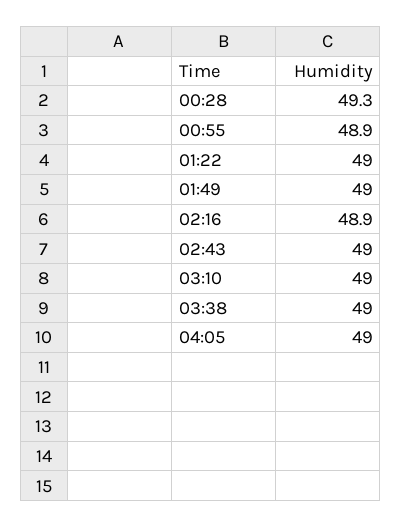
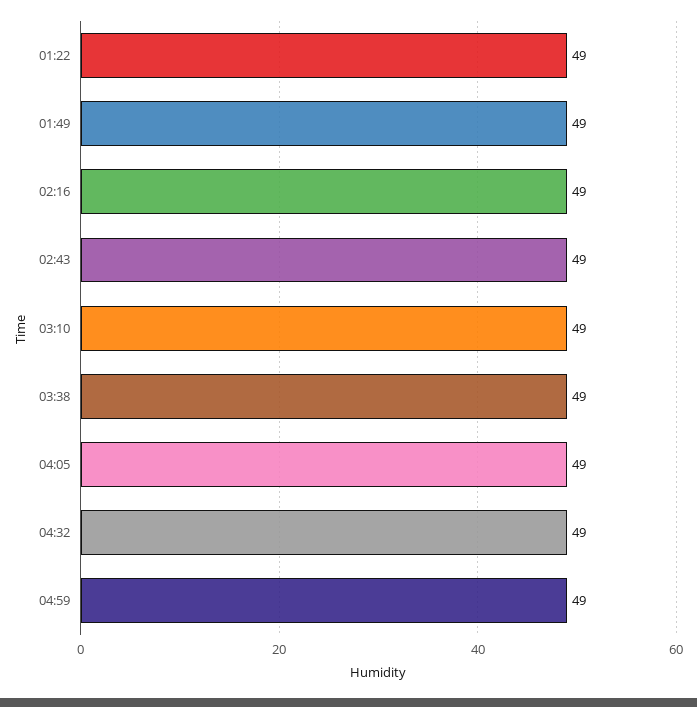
00:28: 49.3 -> none
00:55: 48.9 -> none
02:16: 48.9 -> 49
04:32: none -> 49
04:59: none -> 49

